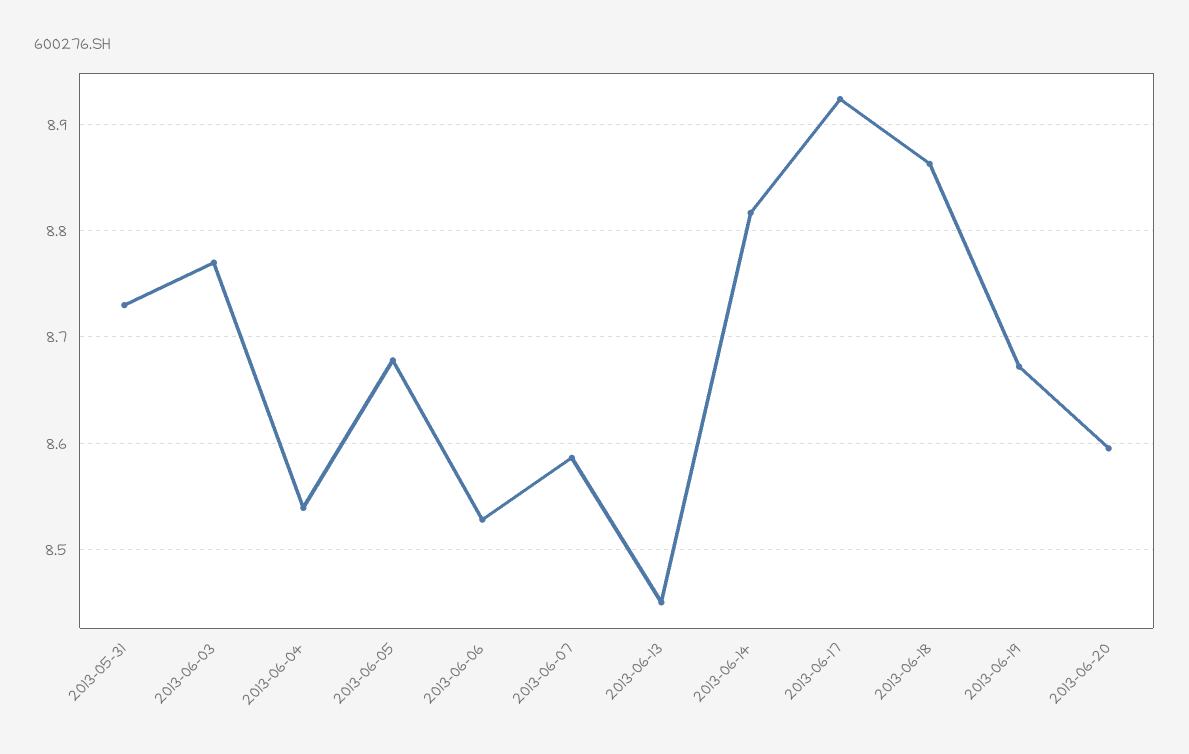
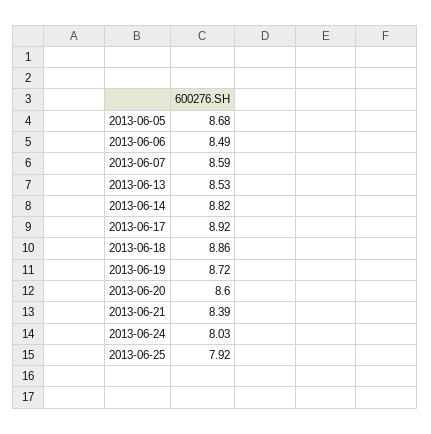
2013-05-31: 8.73 -> none
2013-06-03: 8.77 -> none
2013-06-04: 8.54 -> none
2013-06-06: 8.53 -> 8.49
2013-06-13: 8.45 -> 8.53
2013-06-19: 8.67 -> 8.72
2013-06-21: none -> 8.39
2013-06-24: none -> 8.03
2013-06-25: none -> 7.92

